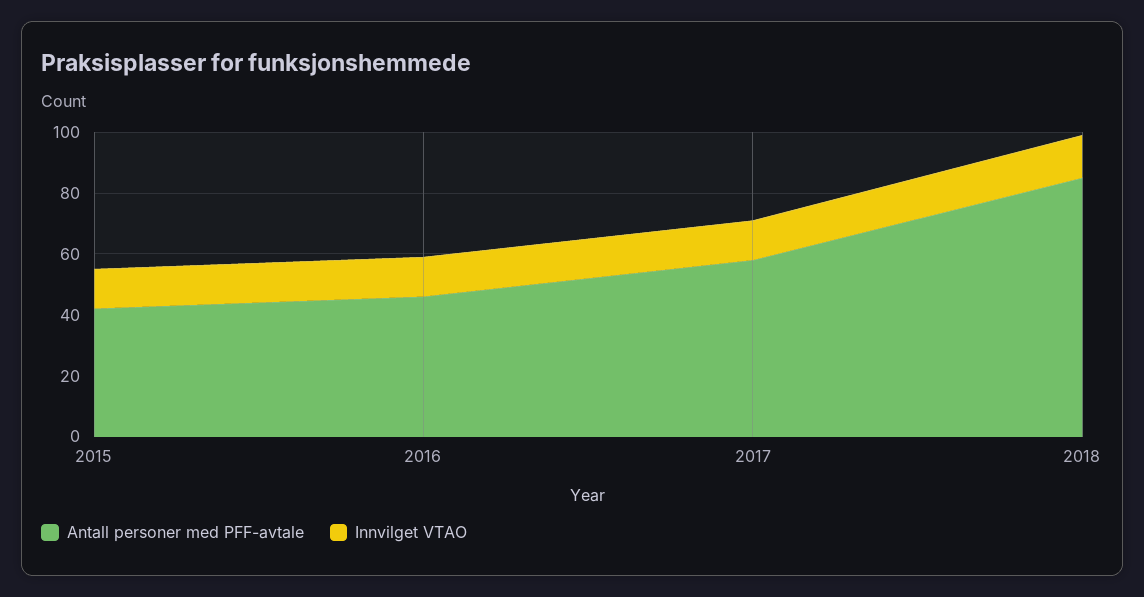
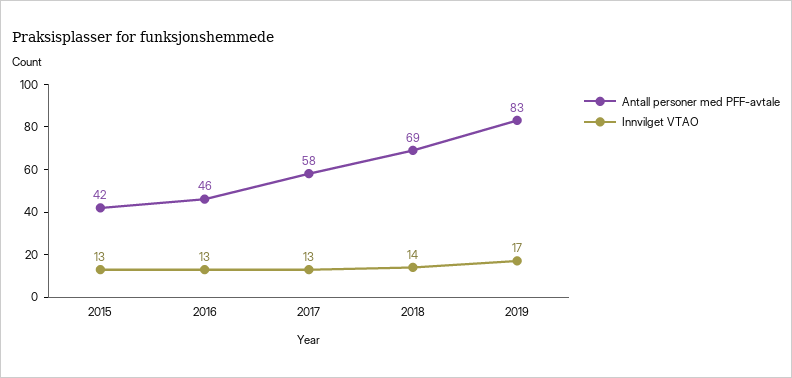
Antall personer med PFF-avtale, 2018: 85 -> 69
Antall personer med PFF-avtale, 2019: none -> 83
Innvilget VTAO, 2019: none -> 17

